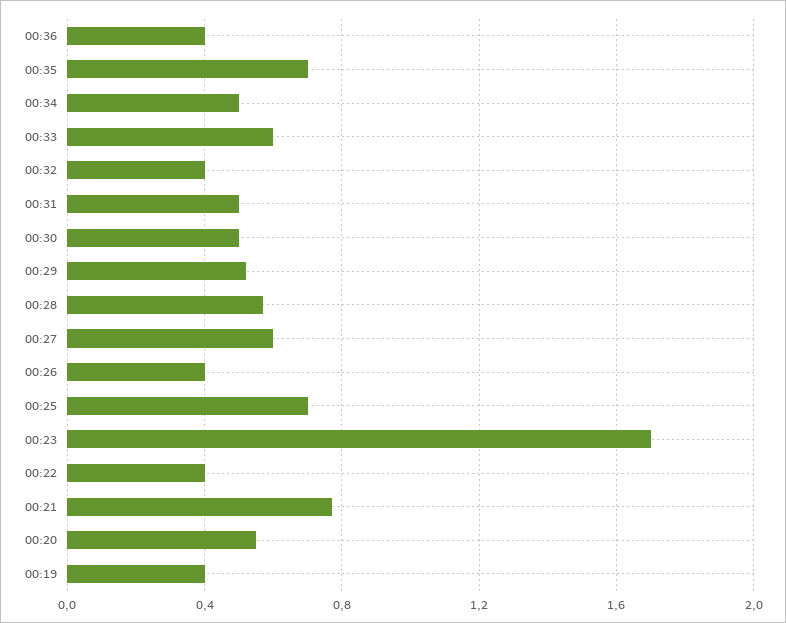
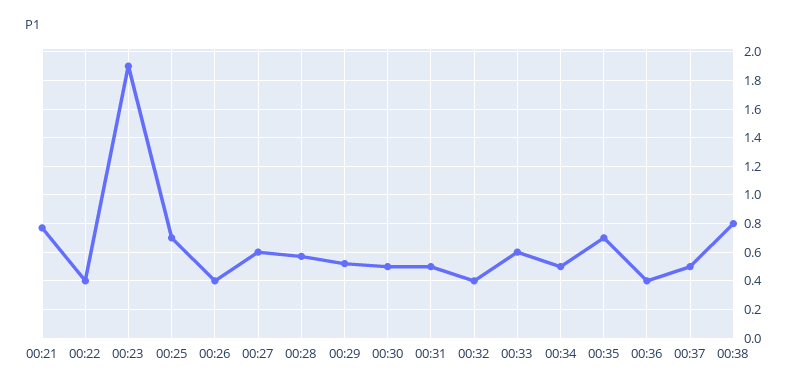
00:23: 1.7 -> 1.9
00:20: 0.55 -> none
00:19: 0.4 -> none
00:37: none -> 0.5
00:38: none -> 0.8

